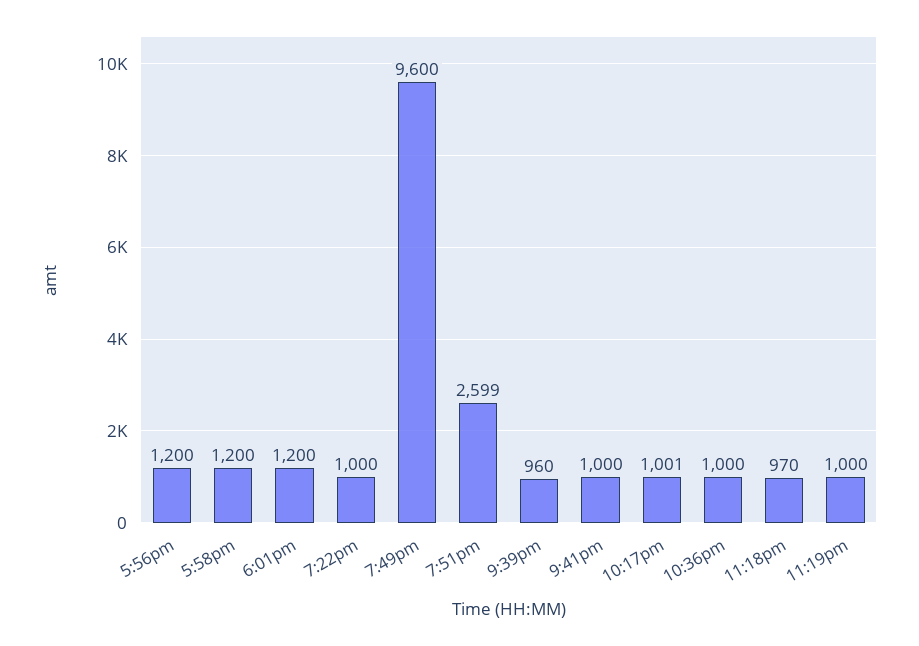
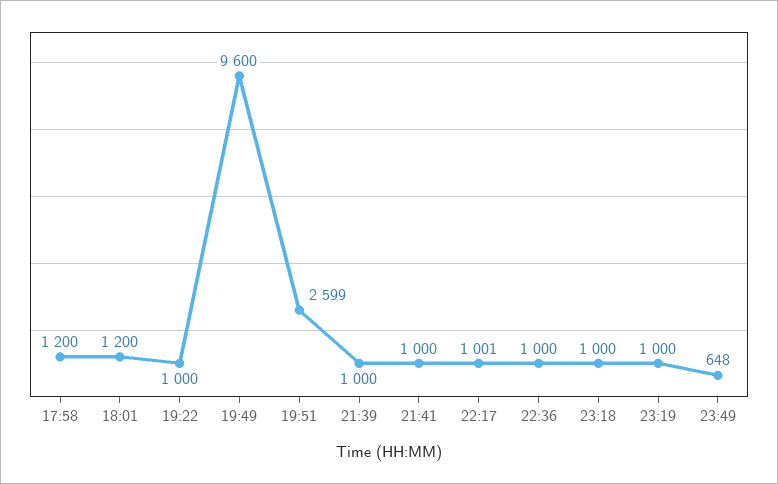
5:56pm: 1200 -> none
9:39pm: 960 -> 1000
11:18pm: 970 -> 1000
23:49: none -> 648

